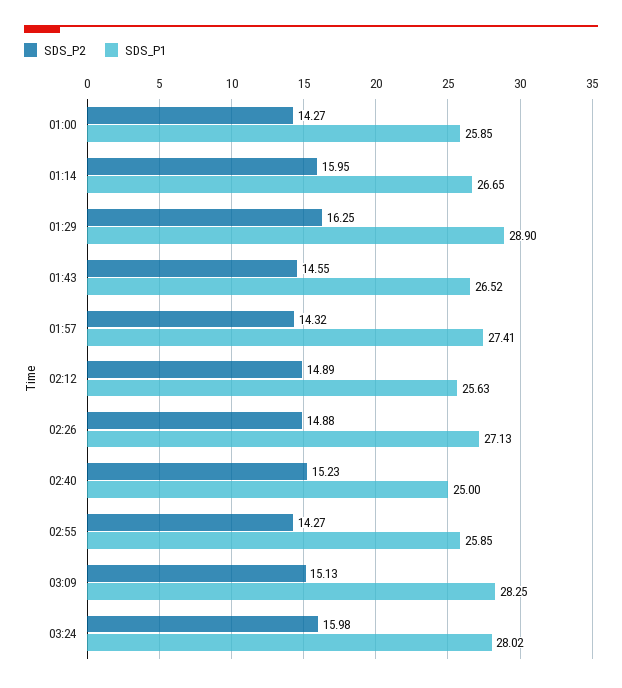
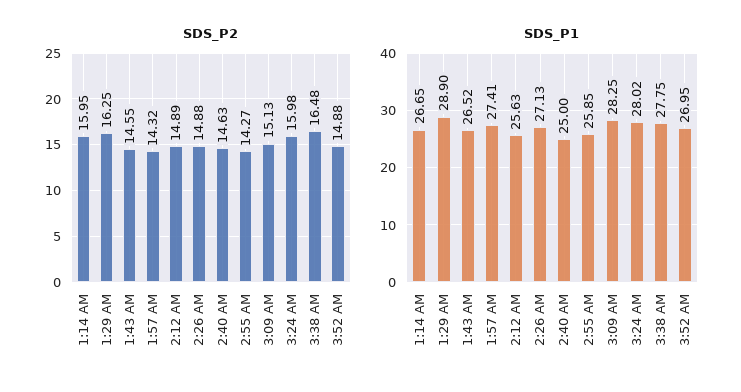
SDS_P2, 01:00: 14.27 -> none
SDS_P1, 01:00: 25.85 -> none
SDS_P2, 02:40: 15.23 -> 14.63
SDS_P2, 3:38 AM: none -> 16.48
SDS_P2, 3:52 AM: none -> 14.88
SDS_P1, 3:38 AM: none -> 27.75
SDS_P1, 3:52 AM: none -> 26.95

